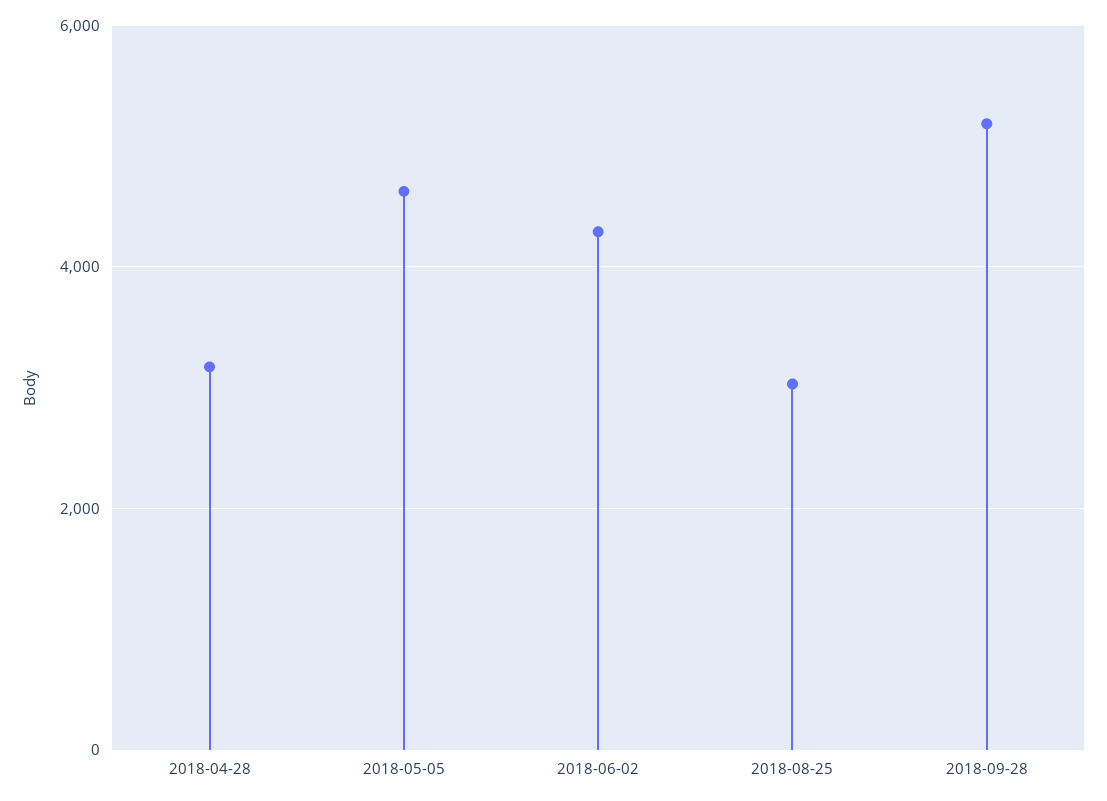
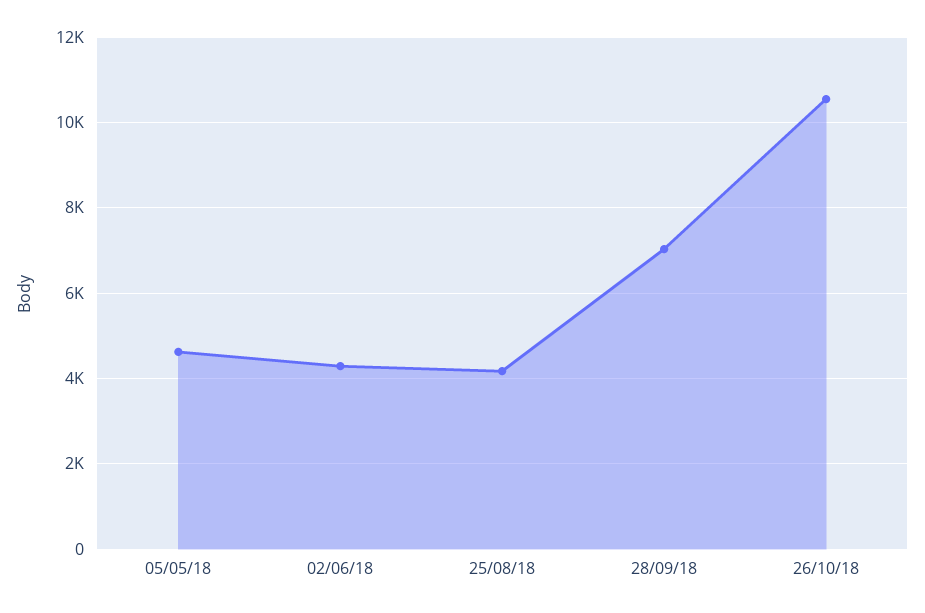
2018-04-28: 3200 -> none
2018-08-25: 3000 -> 4200
2018-09-28: 5200 -> 7000
26/10/18: none -> 10600

